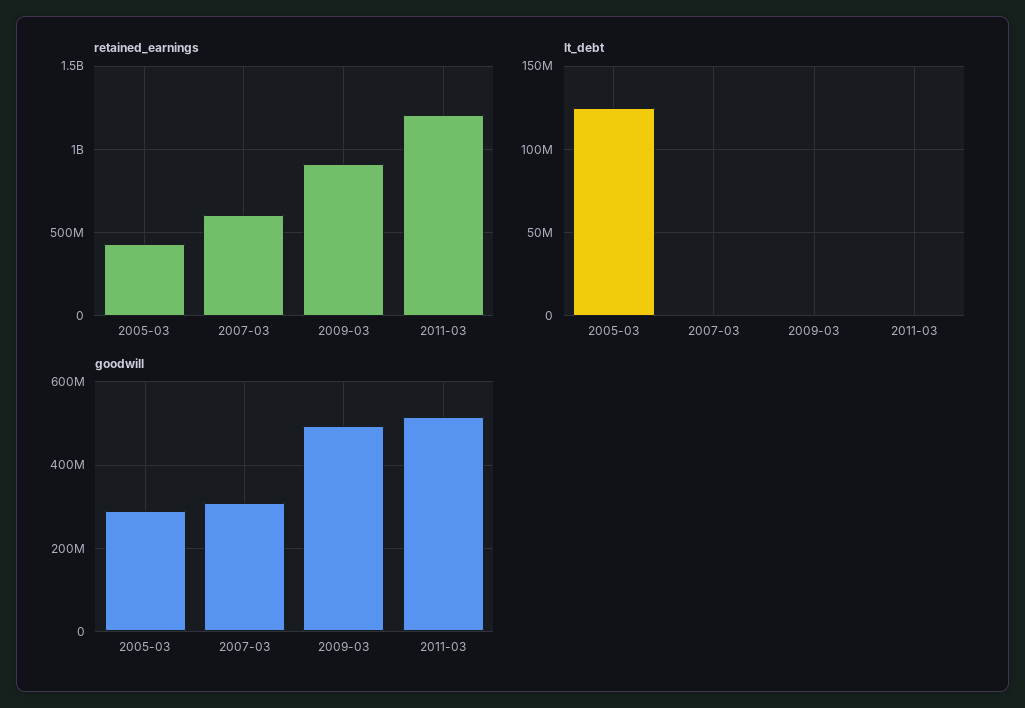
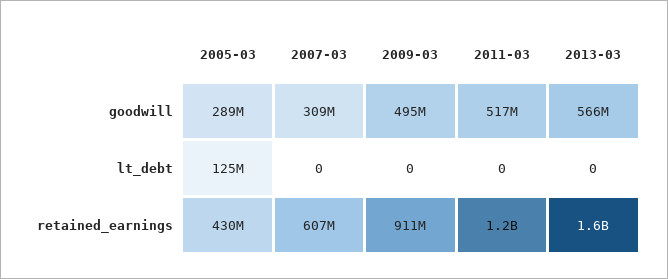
goodwill, 2013-03: none -> 566000000
lt_debt, 2013-03: none -> 0
retained_earnings, 2013-03: none -> 1600000000

